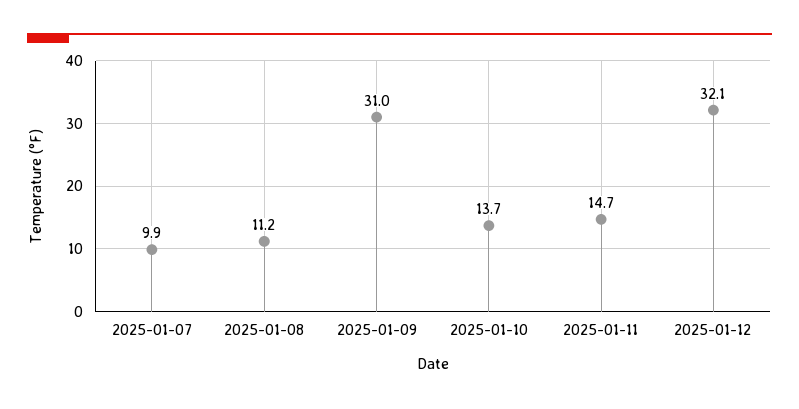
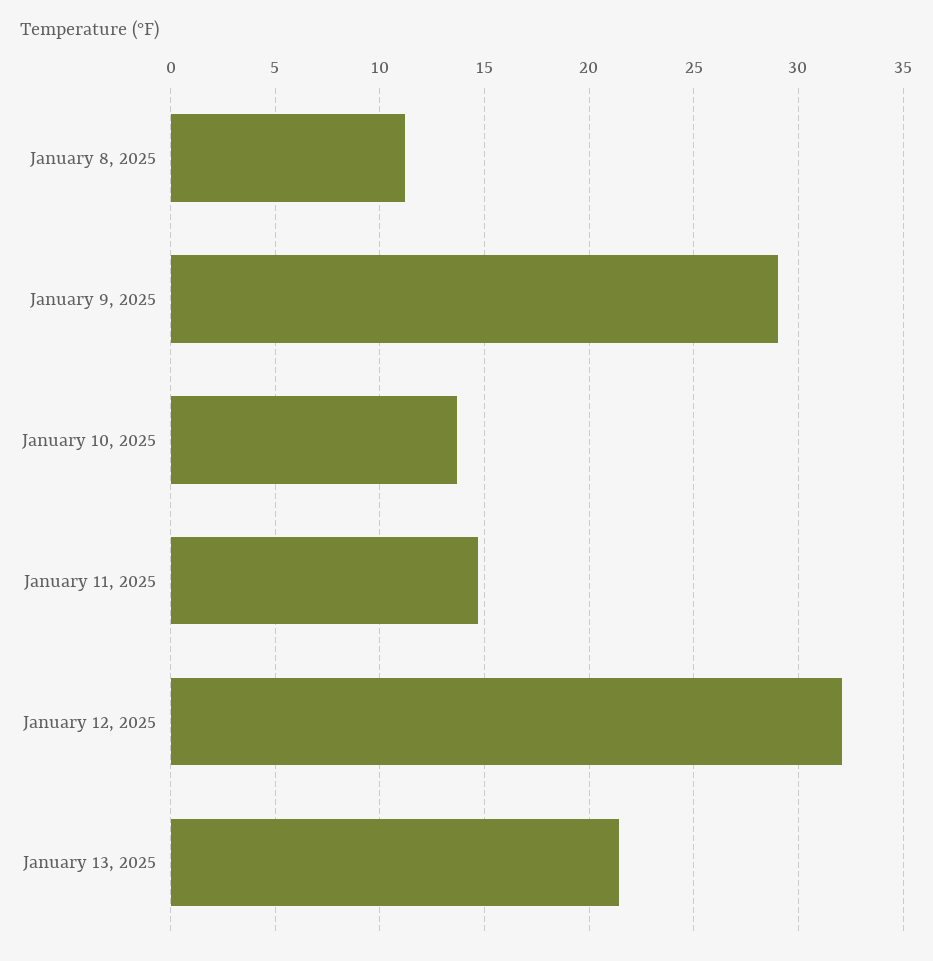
2025-01-07: 9.9 -> none
2025-01-09: 31 -> 29
January 13, 2025: none -> 21.5

